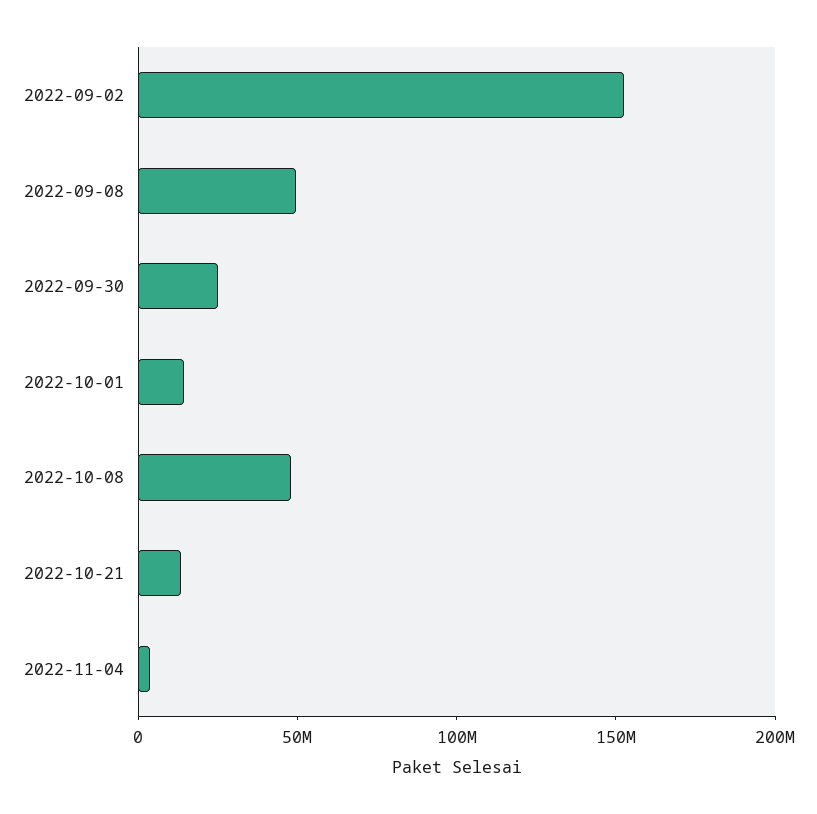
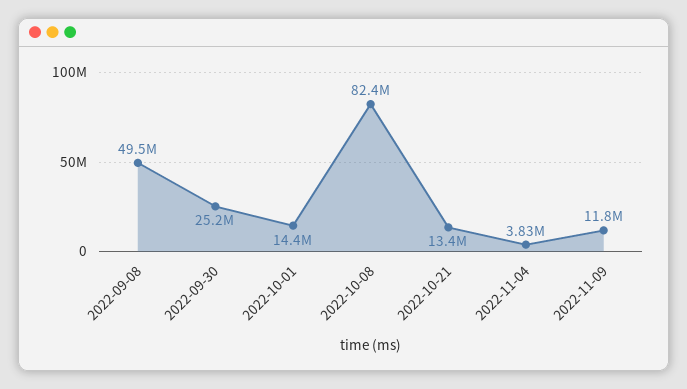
2022-09-02: 150000000 -> none
2022-10-08: 50000000 -> 82400000
2022-11-09: none -> 11800000

